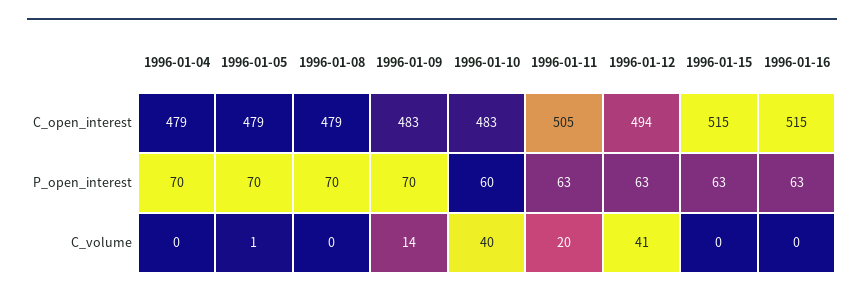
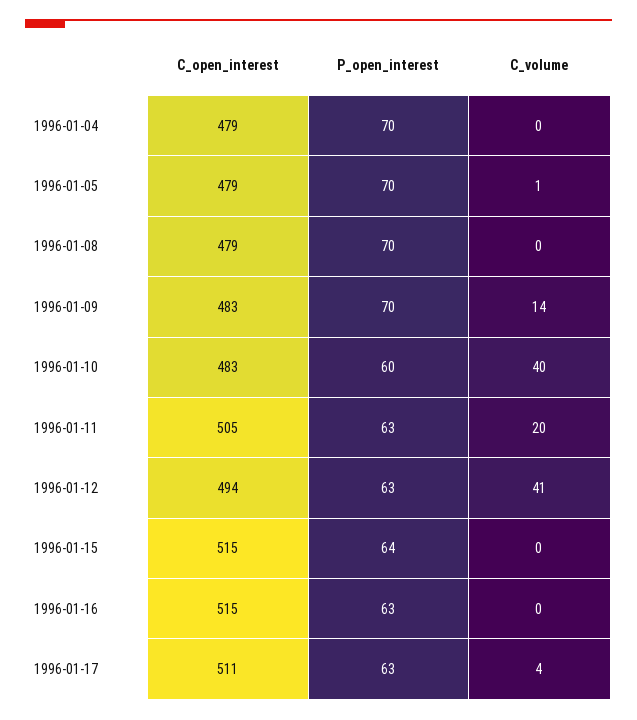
1996-01-15, P_open_interest: 63 -> 64
1996-01-17, C_open_interest: none -> 511
1996-01-17, P_open_interest: none -> 63
1996-01-17, C_volume: none -> 4

